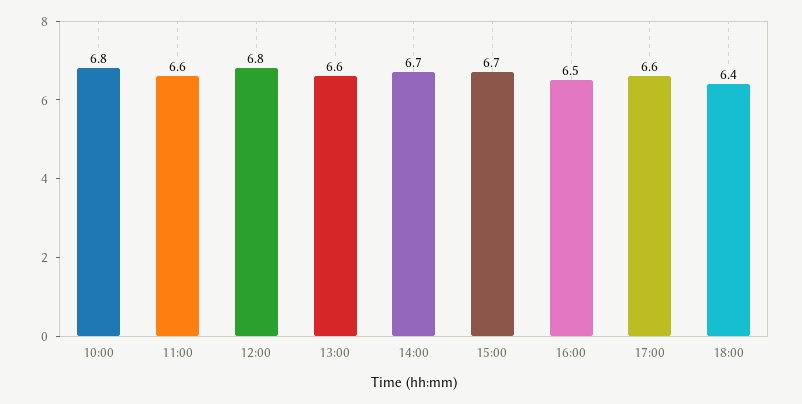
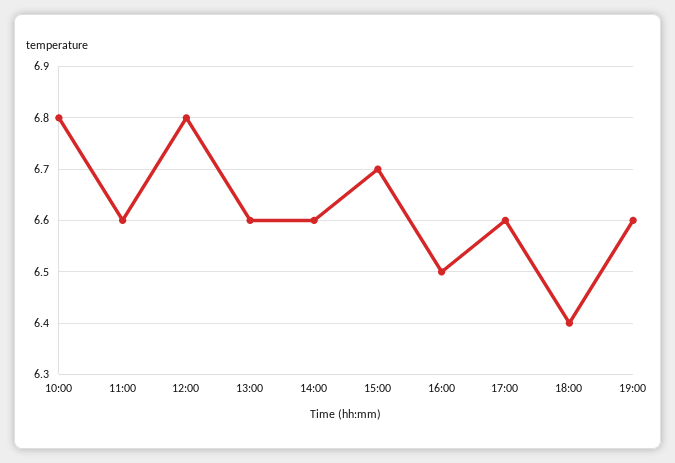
14:00: 6.7 -> 6.6
19:00: none -> 6.6

